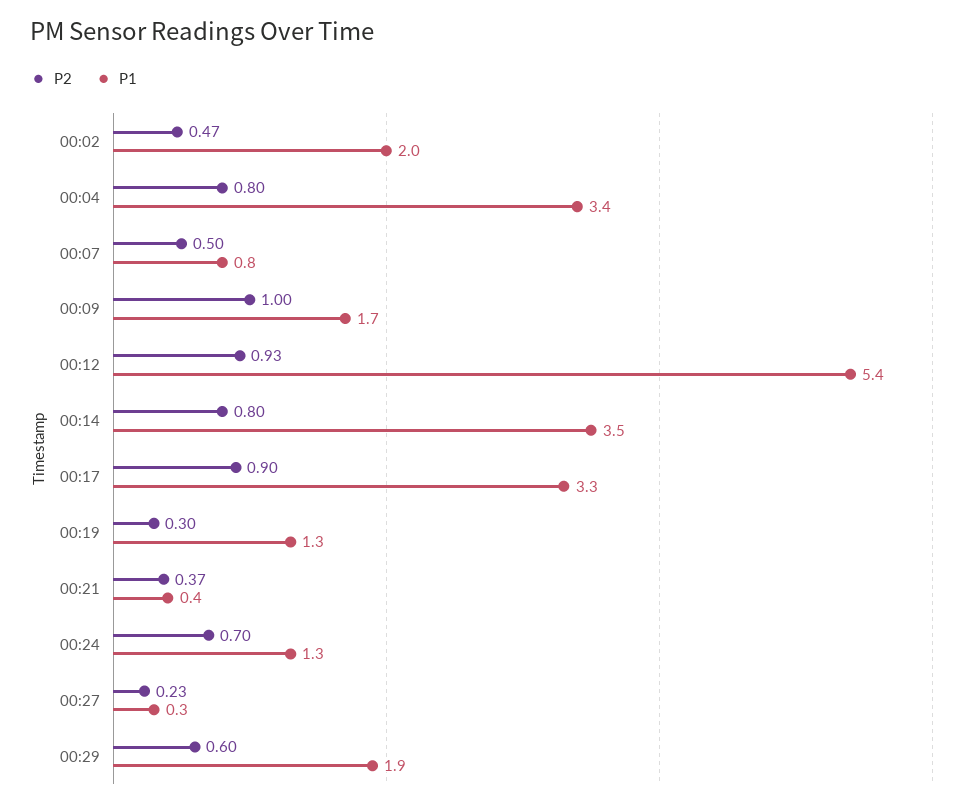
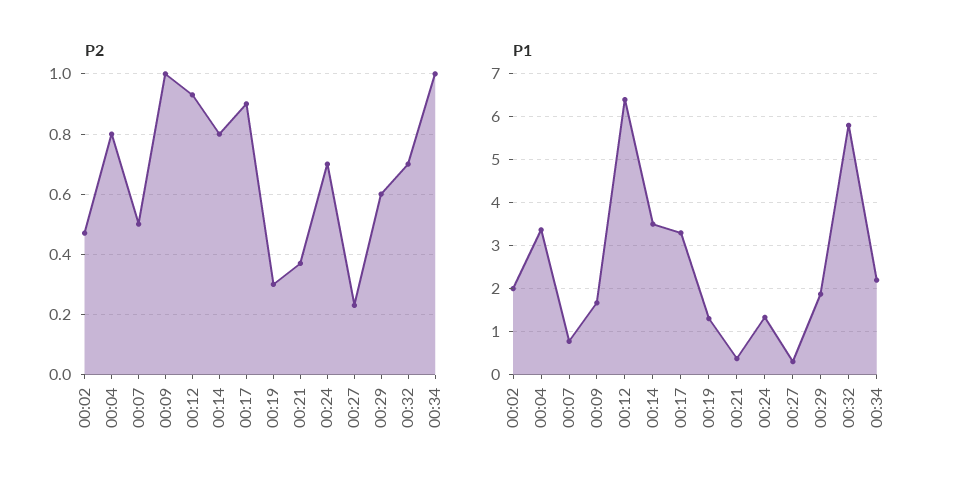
P1, 00:12: 5.4 -> 6.4
P2, 00:32: none -> 0.7
P2, 00:34: none -> 1
P1, 00:32: none -> 5.8
P1, 00:34: none -> 2.2

